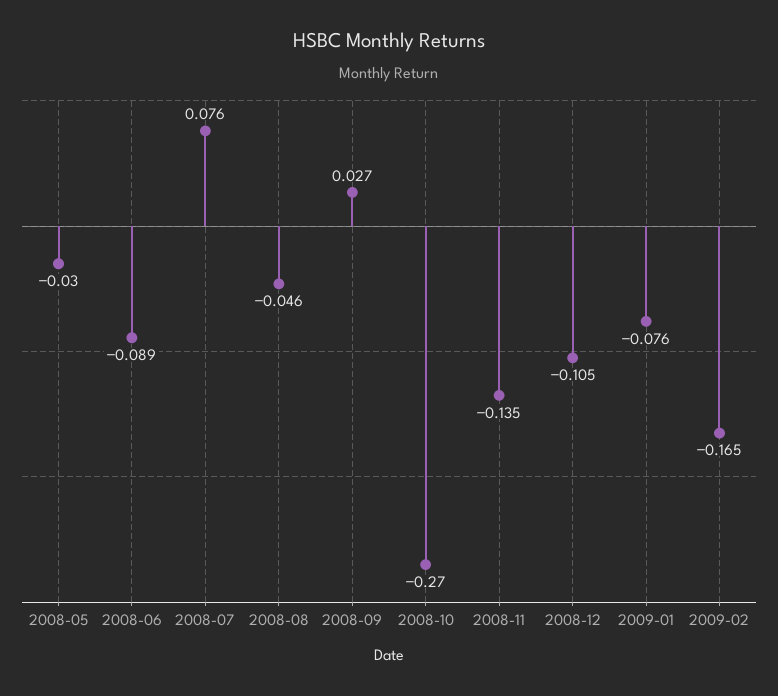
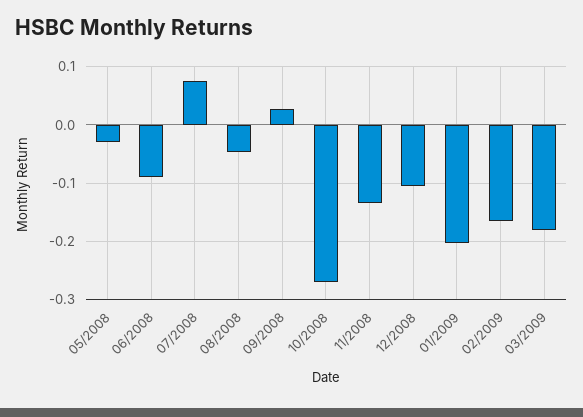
2009-01: -0.076 -> -0.2
03/2009: none -> -0.18

